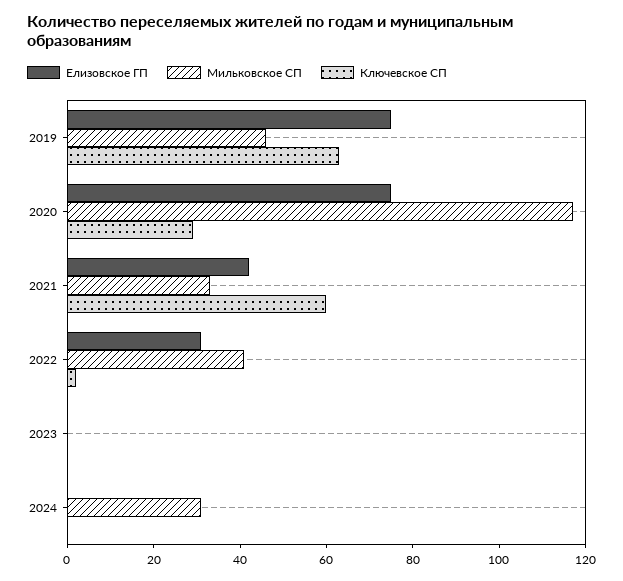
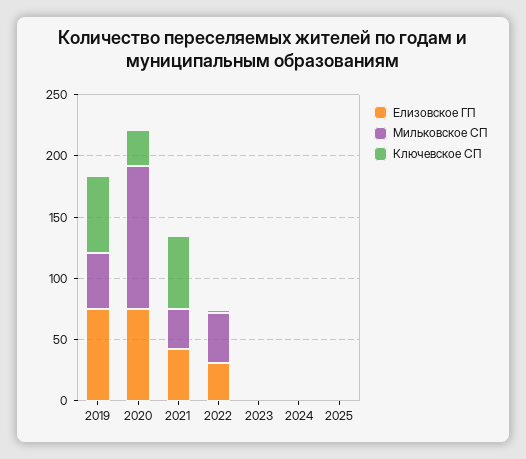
Мильковское СП, 2024: 30 -> 0
Елизовское ГП, 2025: none -> 0
Мильковское СП, 2025: none -> 0
Ключевское СП, 2025: none -> 0

